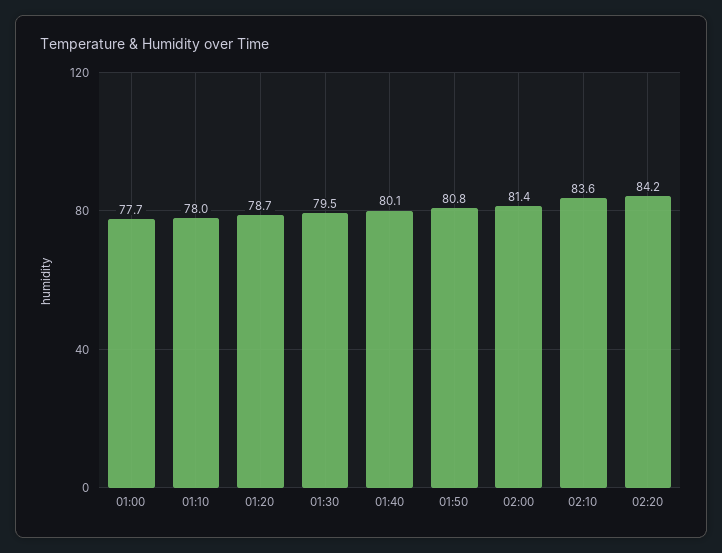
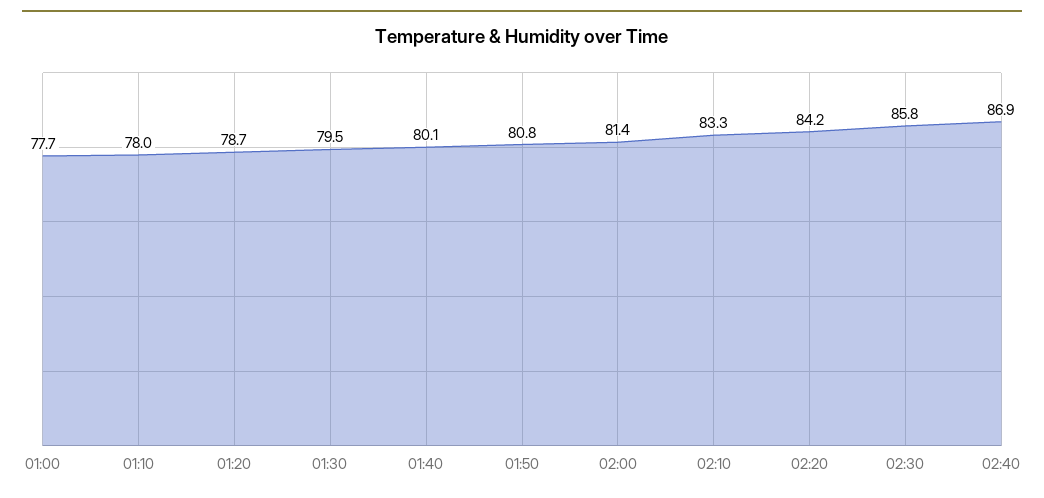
02:10: 83.6 -> 83.3
02:30: none -> 85.8
02:40: none -> 86.9

